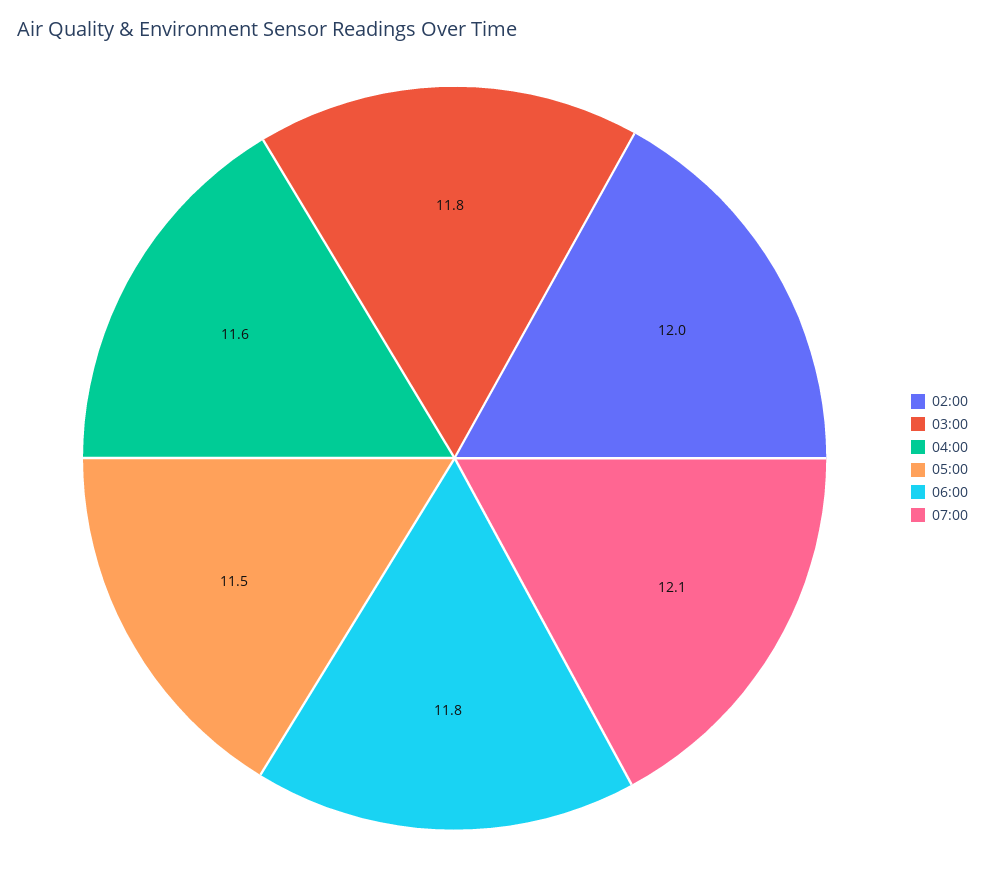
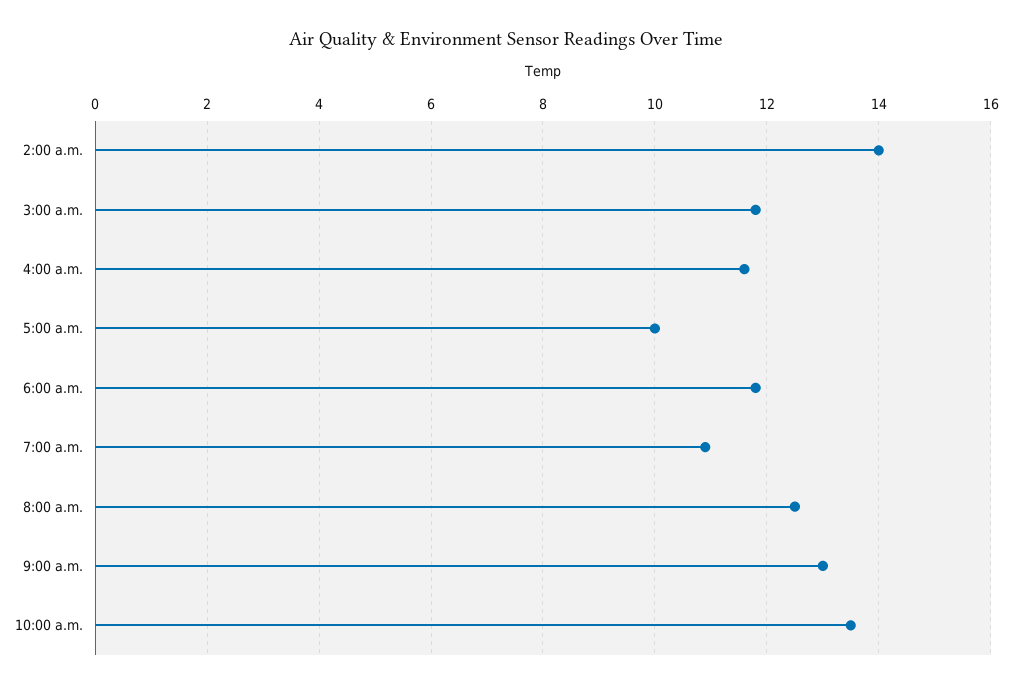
02:00: 12 -> 14
05:00: 11.5 -> 10
07:00: 12.1 -> 11
8:00 a.m.: none -> 12.5
9:00 a.m.: none -> 13
10:00 a.m.: none -> 13.5

